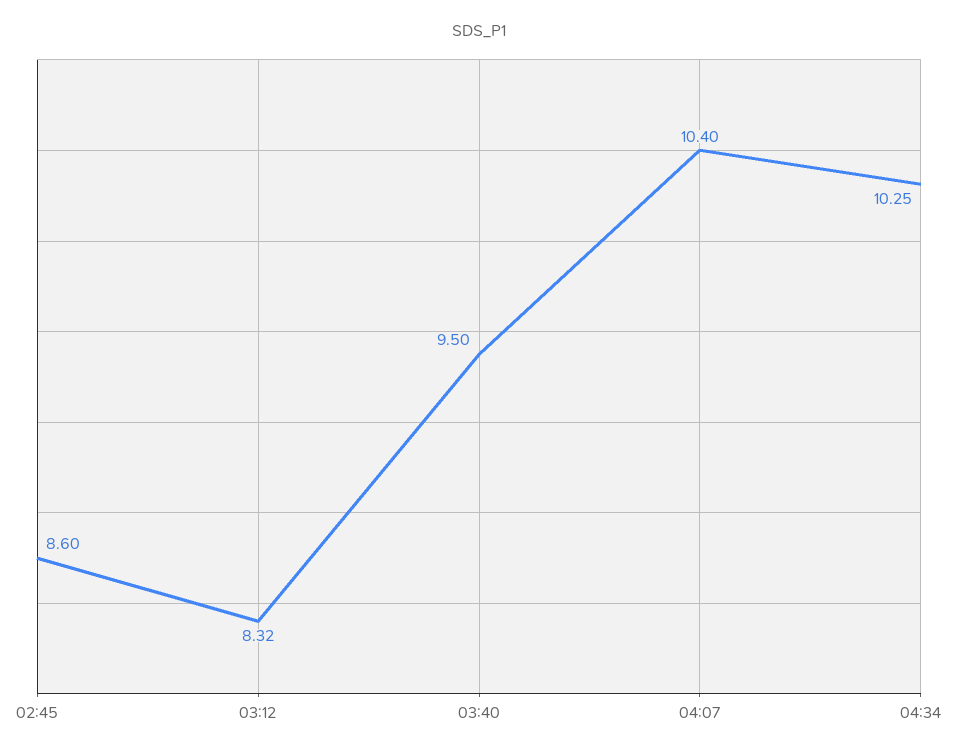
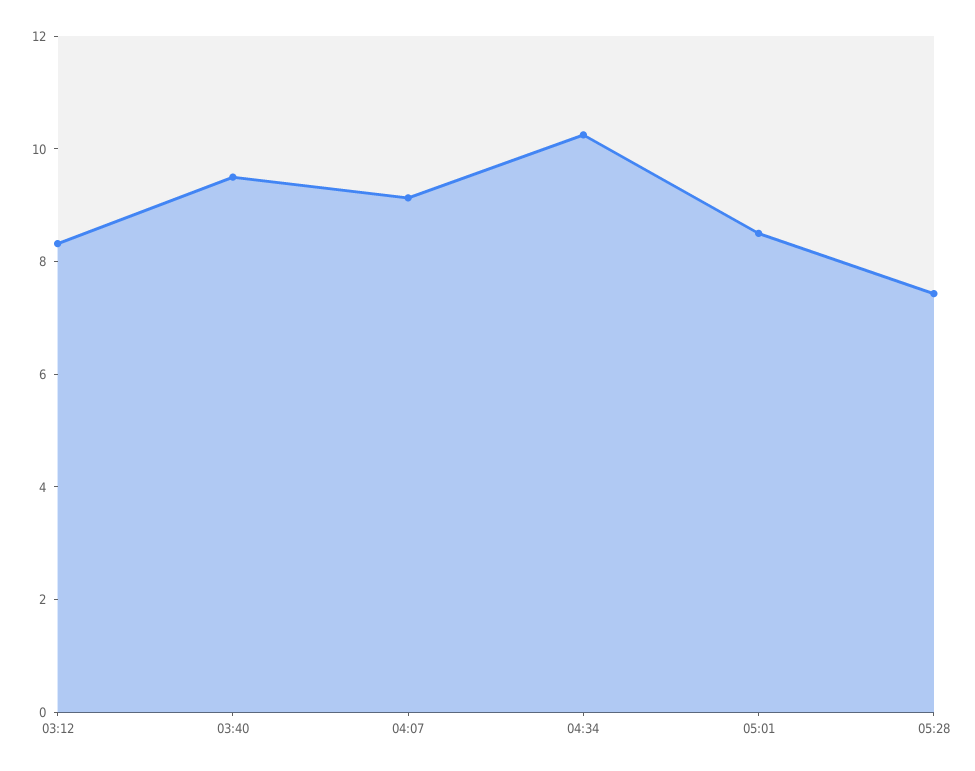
02:45: 8.6 -> none
04:07: 10.4 -> 9
05:01: none -> 8.5
05:28: none -> 7.5

